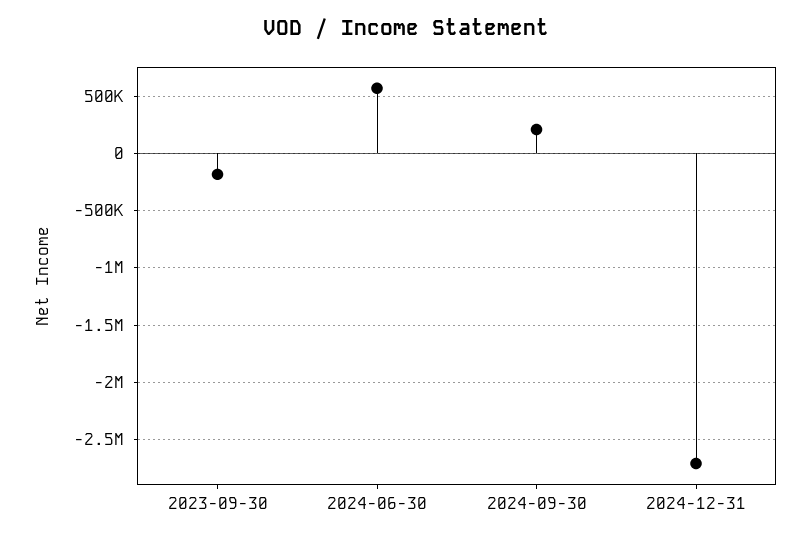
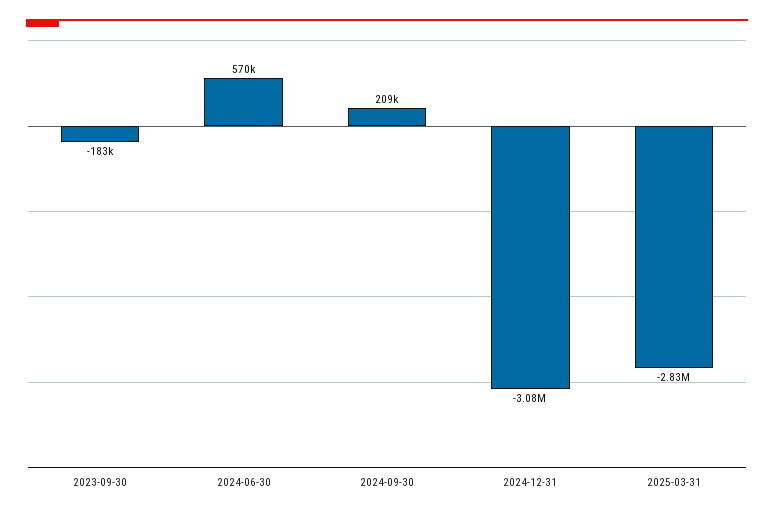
2024-12-31: -2700000 -> -3080000
2025-03-31: none -> -2830000

